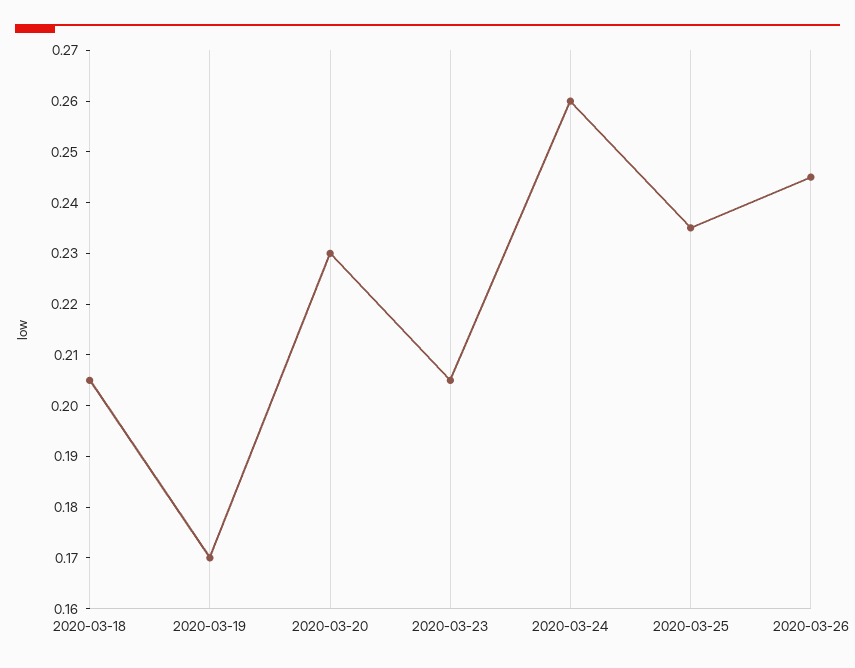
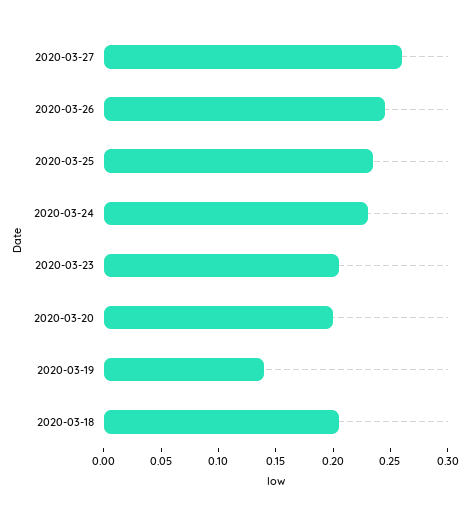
2020-03-19: 0.17 -> 0.14
2020-03-20: 0.23 -> 0.2
2020-03-24: 0.26 -> 0.23
2020-03-27: none -> 0.26

